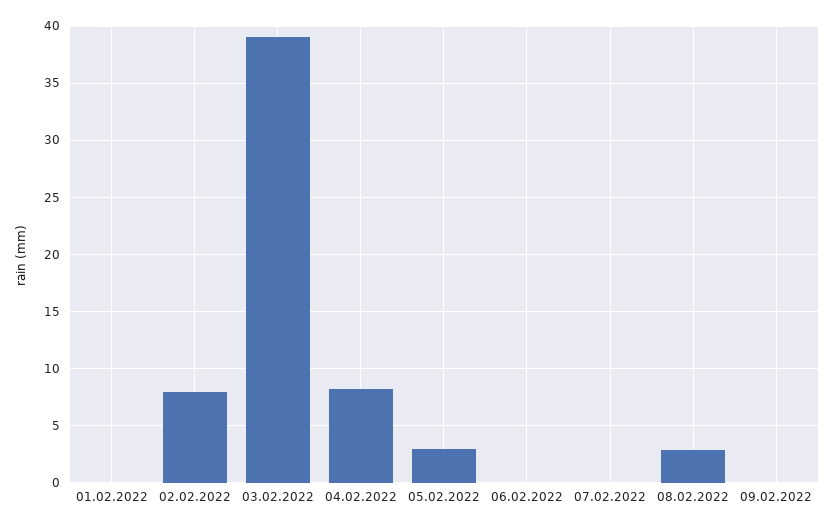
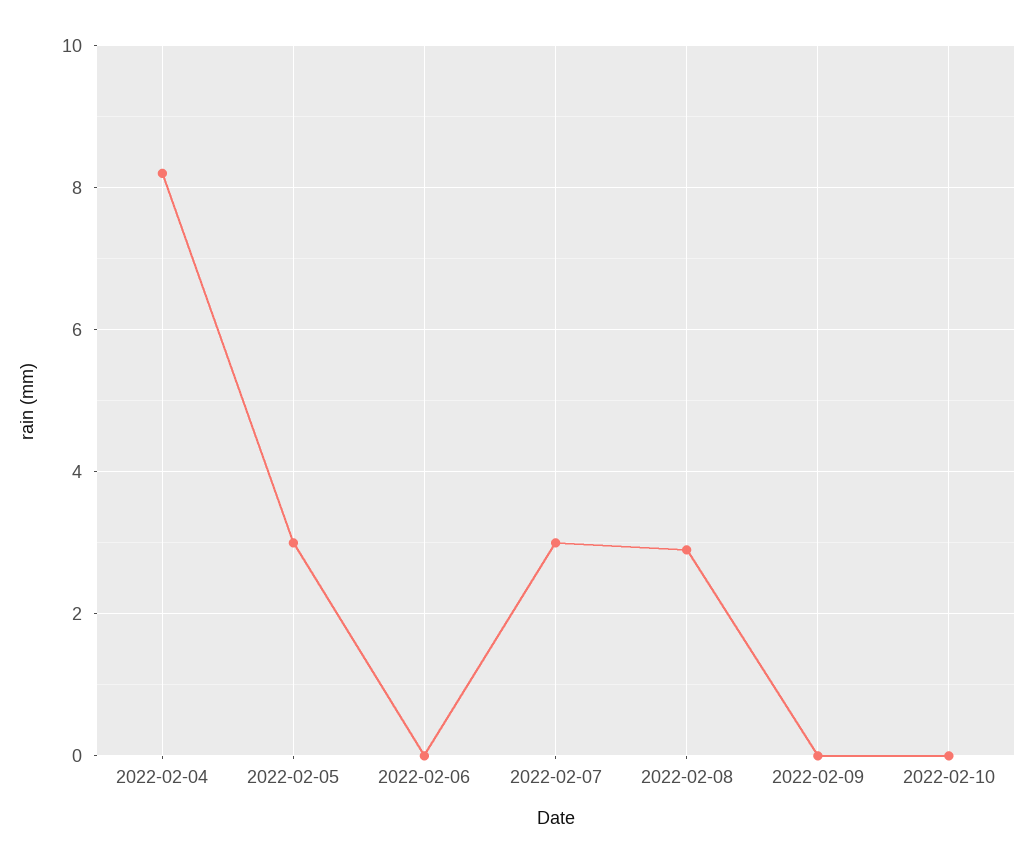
01.02.2022: 0 -> none
02.02.2022: 8 -> none
03.02.2022: 39 -> none
07.02.2022: 0 -> 3
2022-02-10: none -> 0

